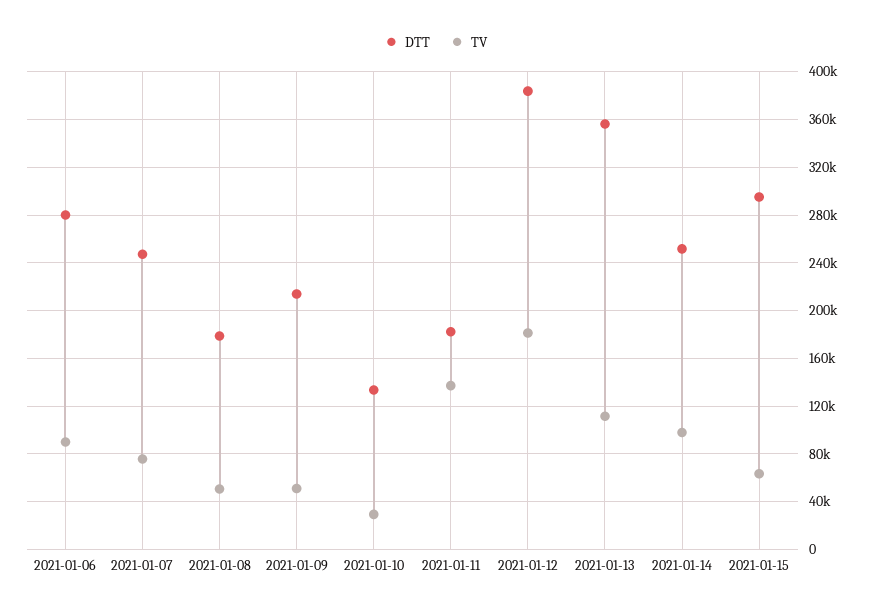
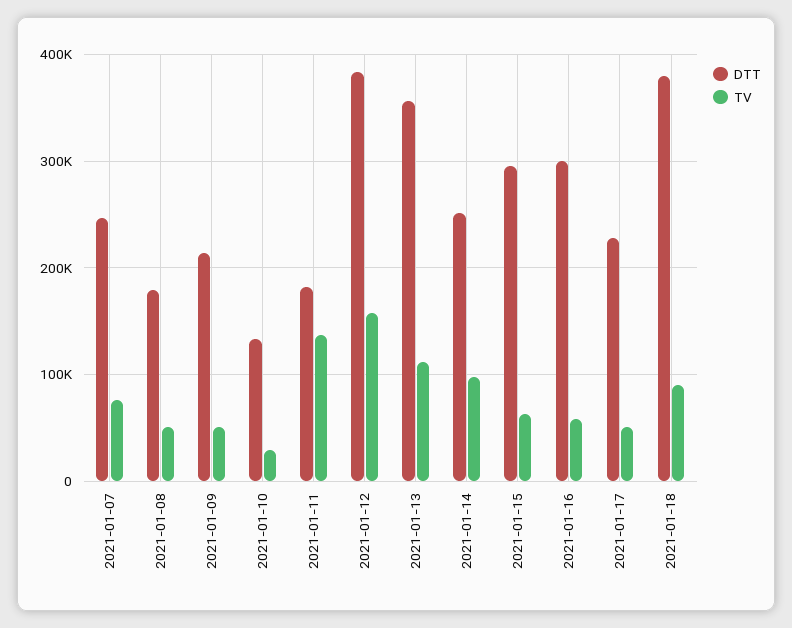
DTT, 2021-01-06: 280000 -> none
TV, 2021-01-06: 90000 -> none
TV, 2021-01-12: 180000 -> 160000
DTT, 2021-01-16: none -> 300000
TV, 2021-01-16: none -> 60000
DTT, 2021-01-17: none -> 230000
TV, 2021-01-17: none -> 50000
DTT, 2021-01-18: none -> 380000
TV, 2021-01-18: none -> 90000

